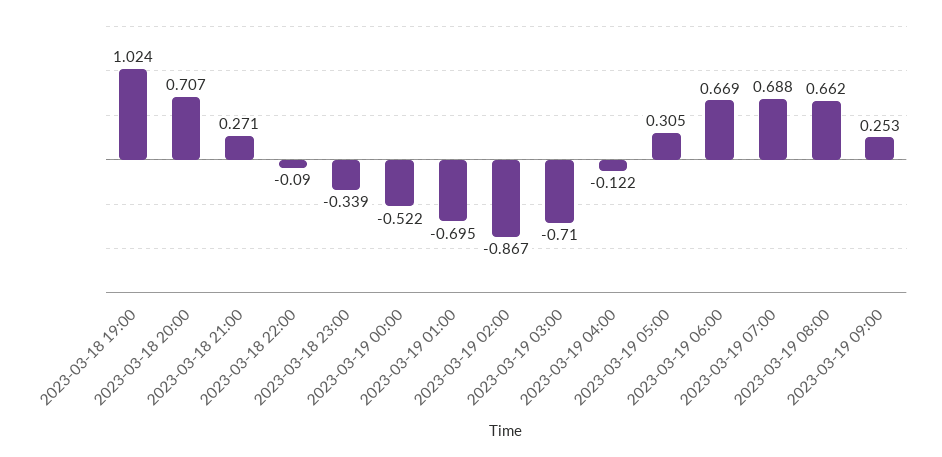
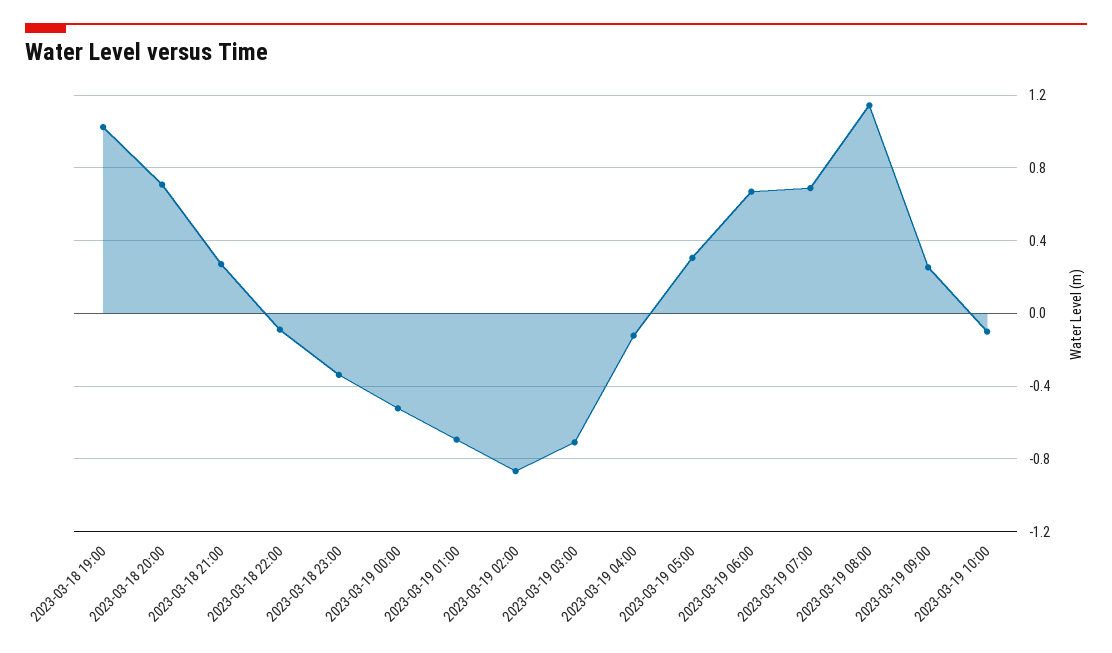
2023-03-19 08:00: 0.662 -> 1.15
2023-03-19 10:00: none -> -0.1

